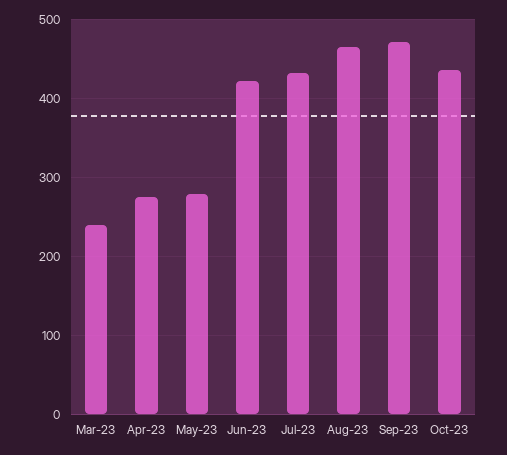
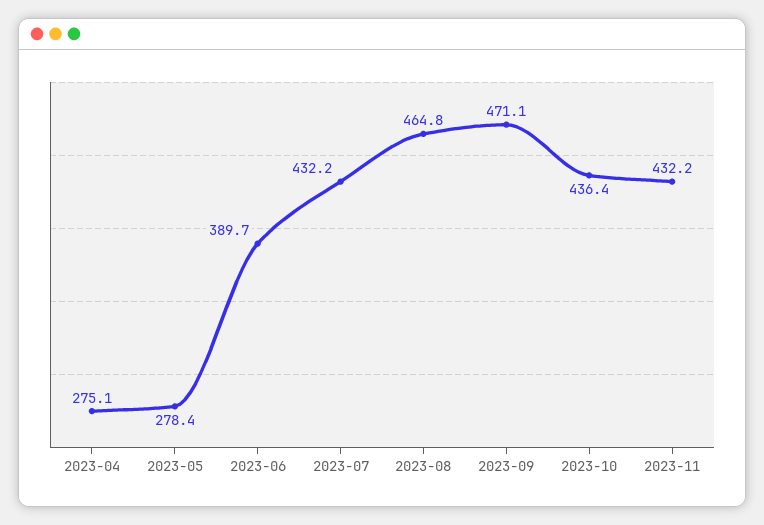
Mar-23: 240 -> none
Jun-23: 420 -> 389.7
2023-11: none -> 432.2

